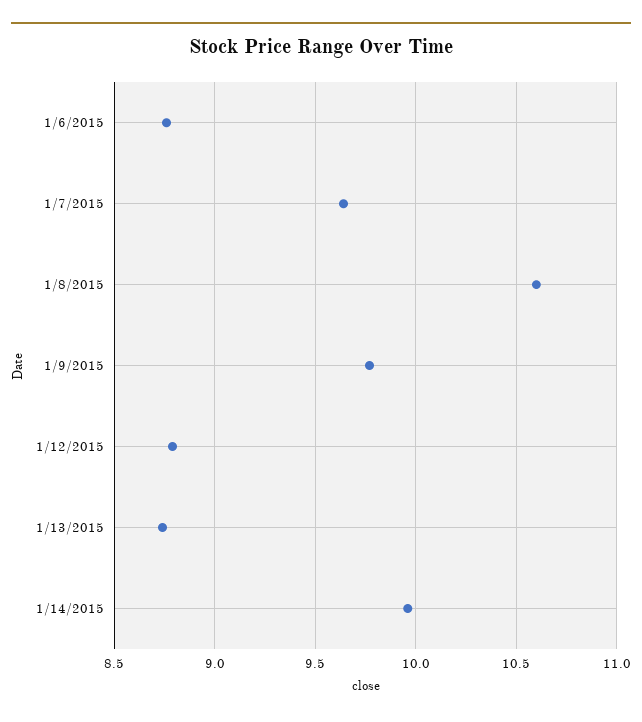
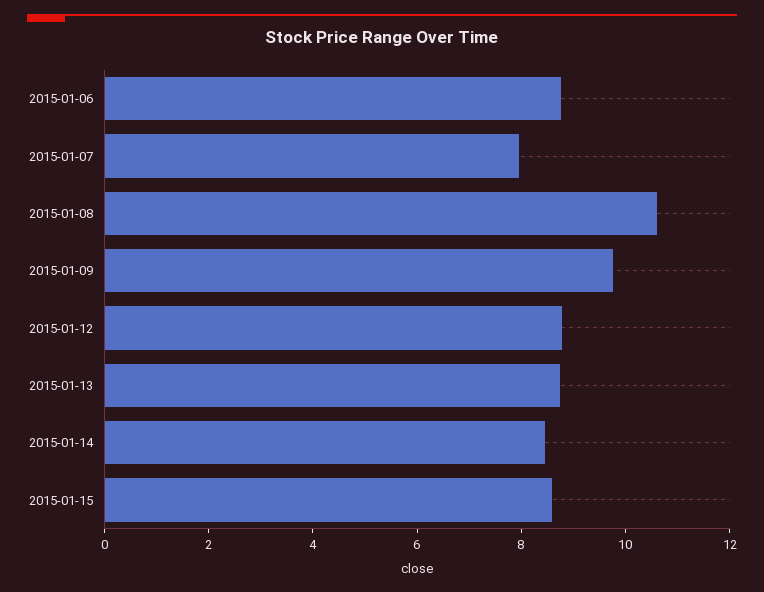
1/7/2015: 9.65 -> 8
1/14/2015: 9.95 -> 8.5
2015-01-15: none -> 8.5

